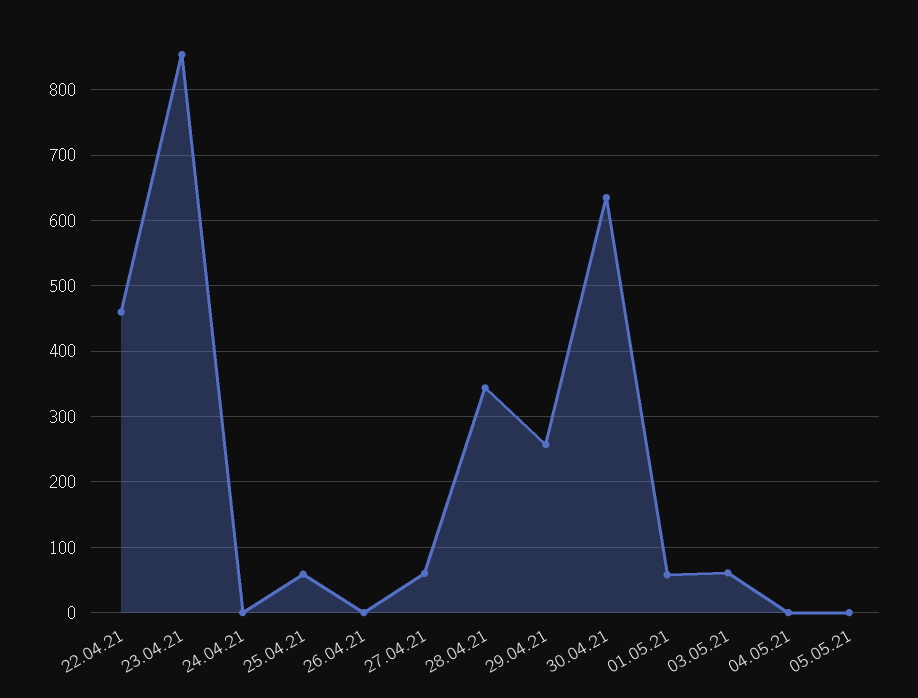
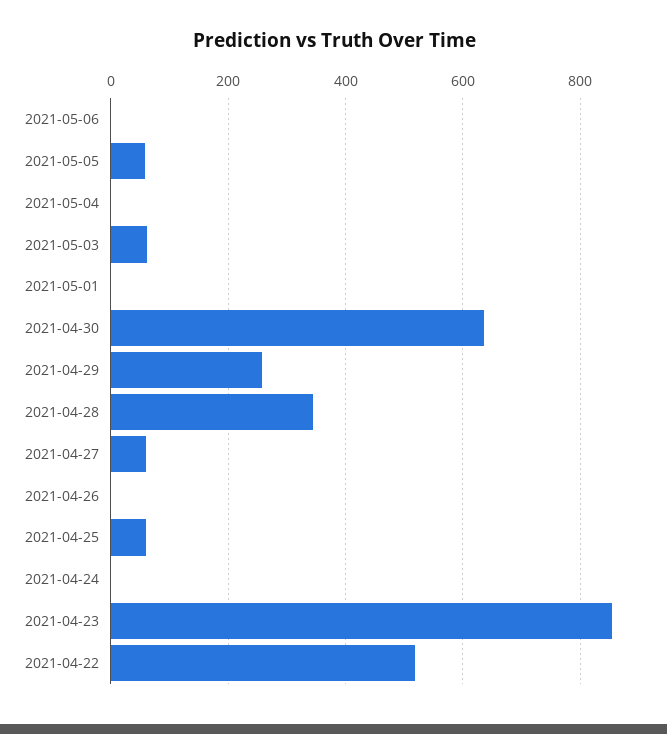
22.04.21: 460 -> 520
01.05.21: 60 -> 0
05.05.21: 0 -> 60
2021-05-06: none -> 0

